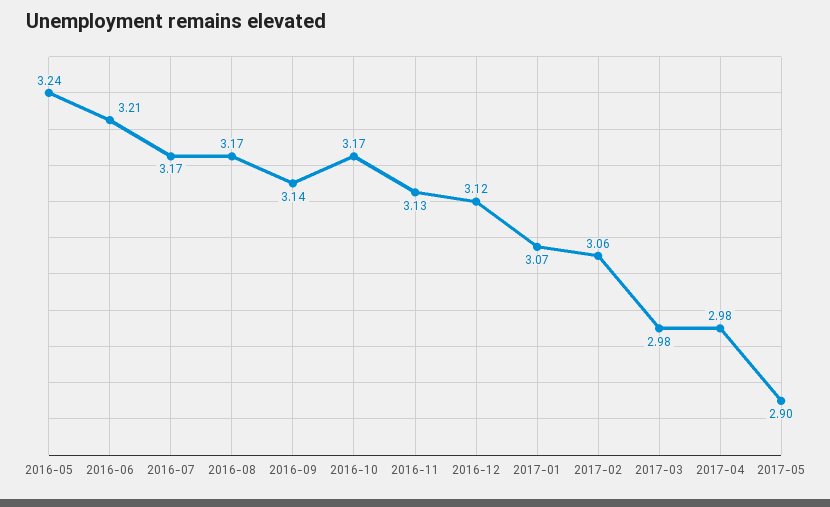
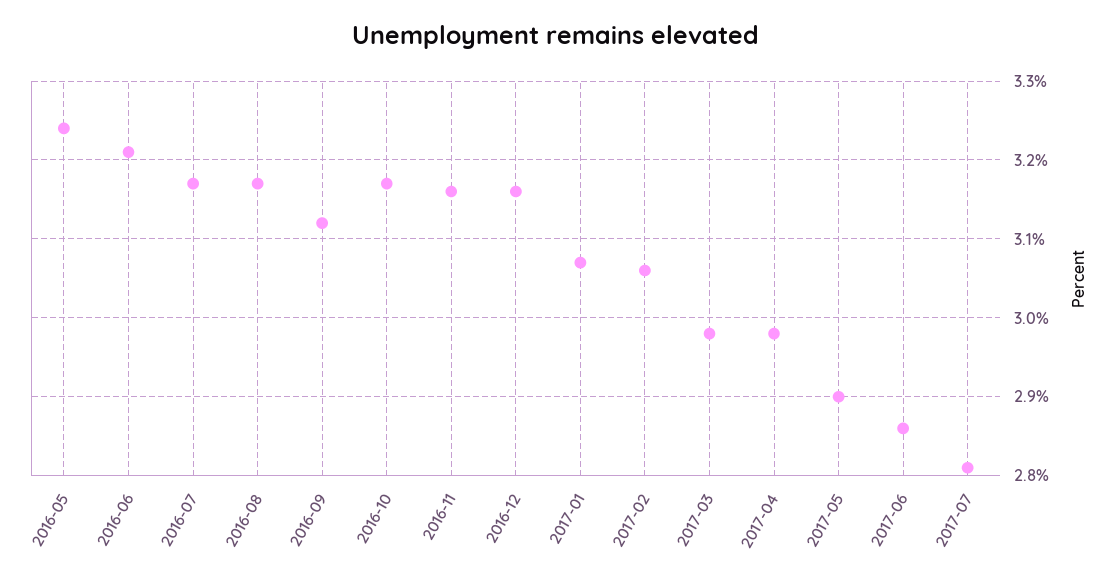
2016-09: 3.14 -> 3.12
2016-11: 3.13 -> 3.16
2016-12: 3.12 -> 3.16
2017-06: none -> 2.86
2017-07: none -> 2.81

